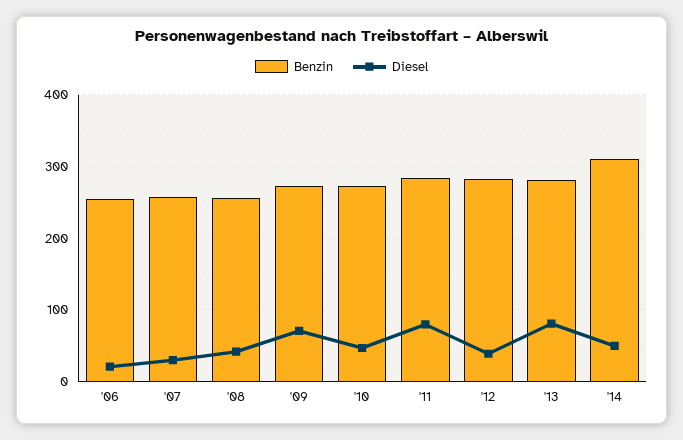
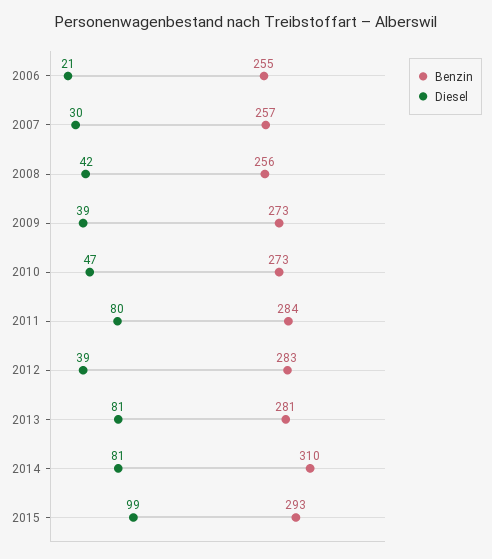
Diesel, '09: 70 -> 39
Diesel, '14: 50 -> 81
Benzin, 2015: none -> 293
Diesel, 2015: none -> 99

